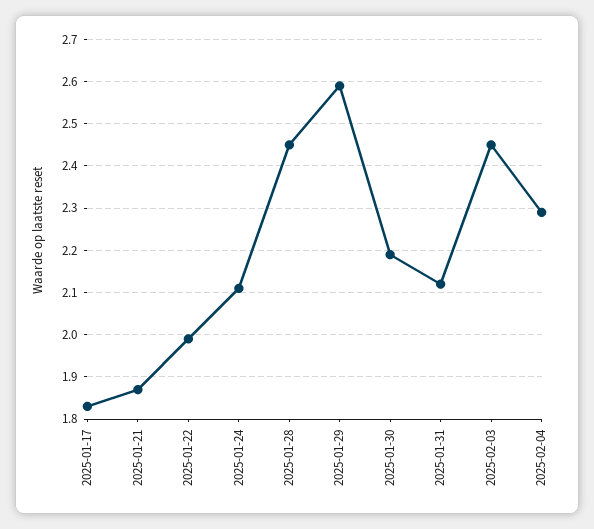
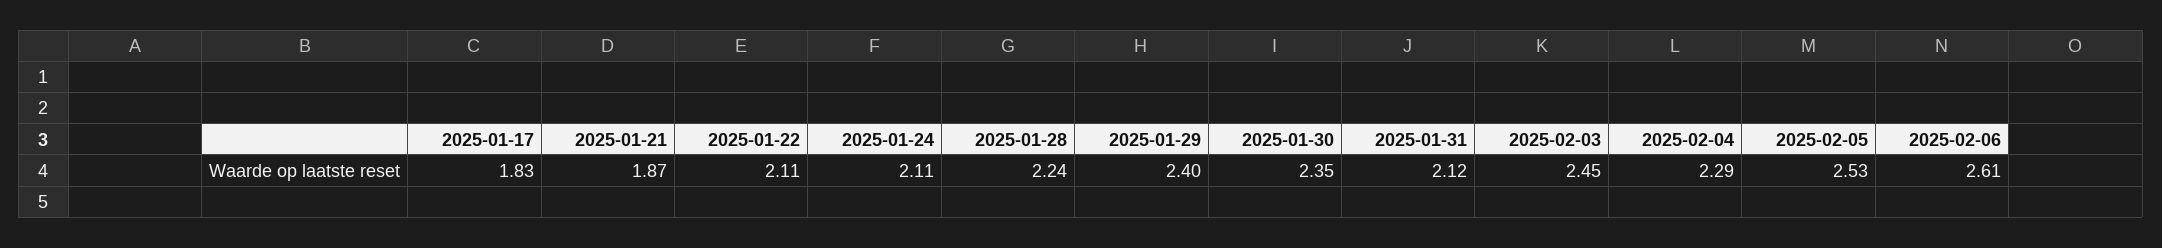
2025-01-22: 2 -> 2.11
2025-01-28: 2.45 -> 2.24
2025-01-29: 2.6 -> 2.4
2025-01-30: 2.2 -> 2.35
2025-02-05: none -> 2.53
2025-02-06: none -> 2.61

